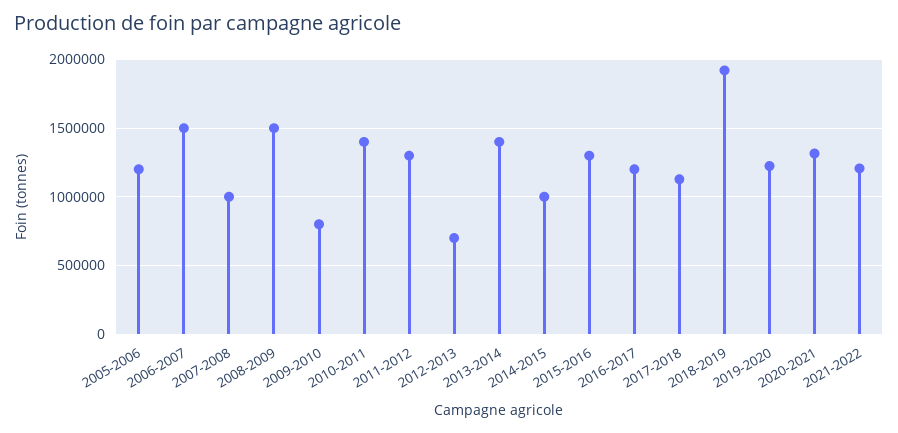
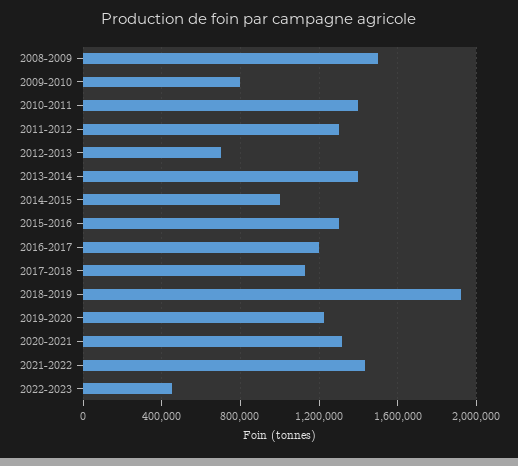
2005-2006: 1200000 -> none
2006-2007: 1500000 -> none
2007-2008: 1000000 -> none
2021-2022: 1200000 -> 1450000
2022-2023: none -> 450000

